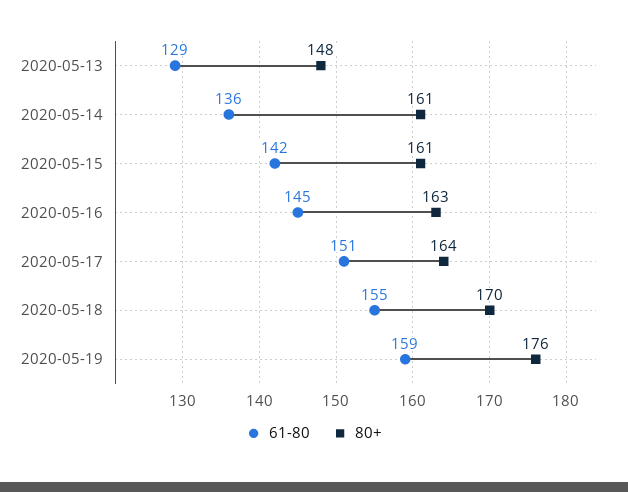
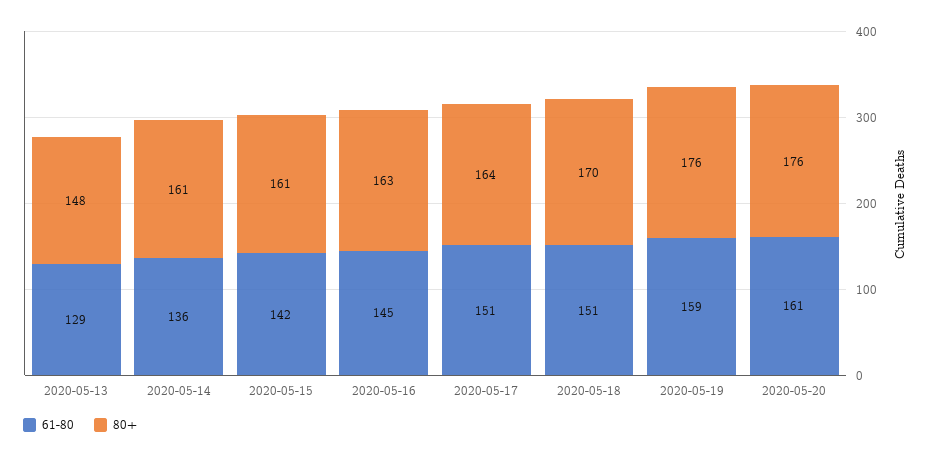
61-80, 2020-05-18: 155 -> 151
61-80, 2020-05-20: none -> 161
80+, 2020-05-20: none -> 176

